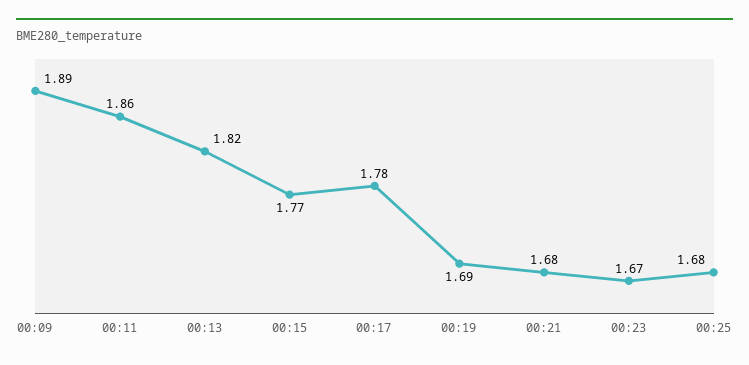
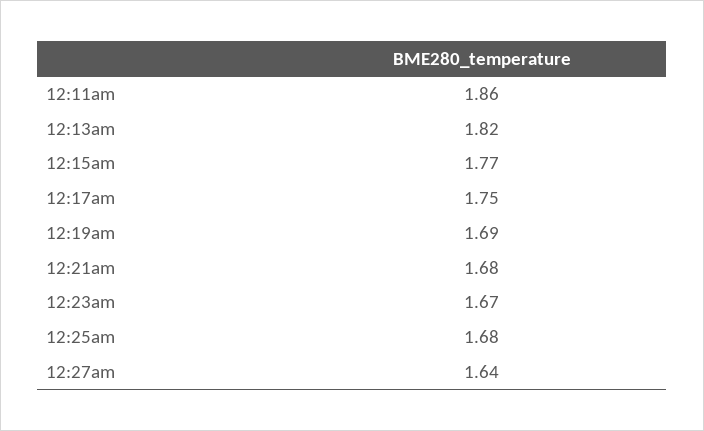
00:09: 1.89 -> none
00:17: 1.78 -> 1.75
12:27am: none -> 1.64

